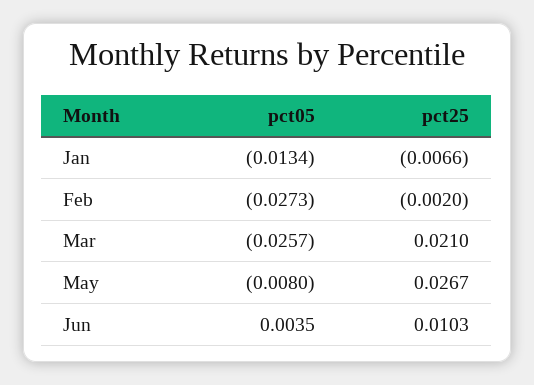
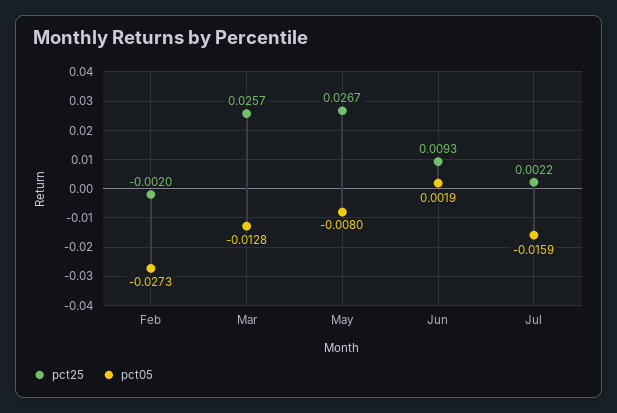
pct05, Jan: -0.0134 -> none
pct25, Jan: -0.0066 -> none
pct05, Mar: -0.0257 -> -0.0128
pct25, Mar: 0.021 -> 0.0257
pct05, Jun: 0.0035 -> 0.0019
pct25, Jun: 0.0103 -> 0.0093
pct25, Jul: none -> 0.0022
pct05, Jul: none -> -0.0159

